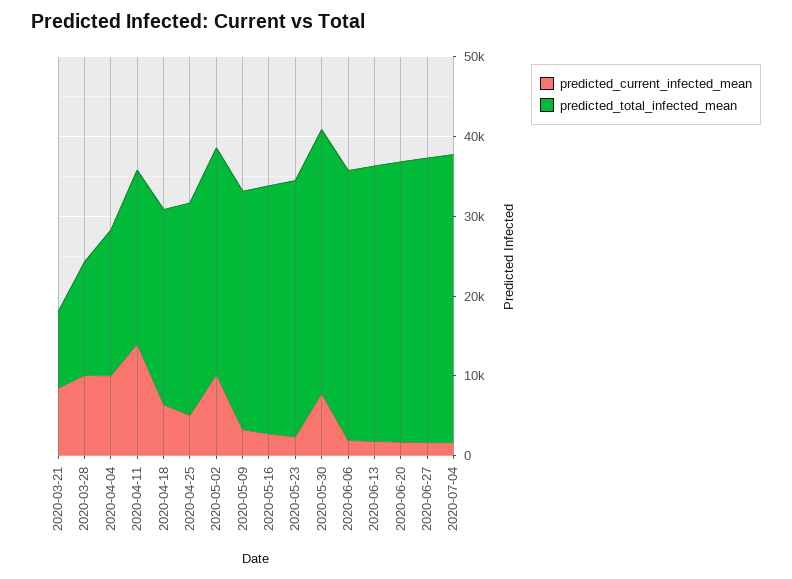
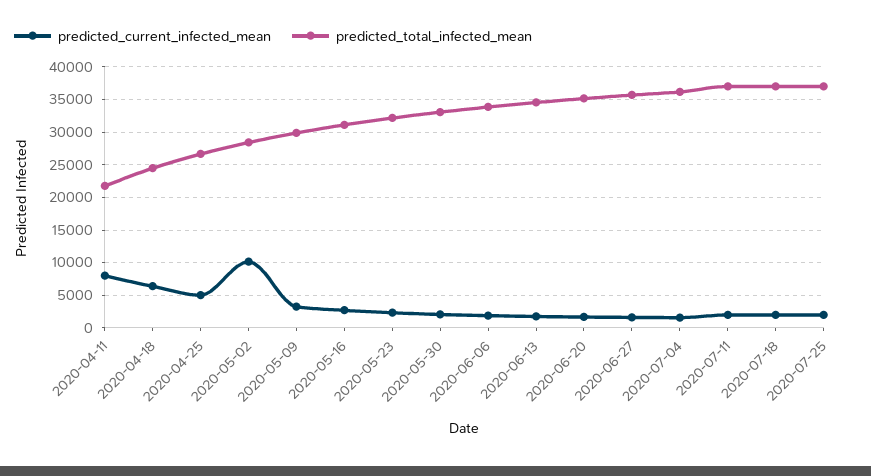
predicted_current_infected_mean, 2020-03-21: 8000 -> none
predicted_total_infected_mean, 2020-03-21: 10000 -> none
predicted_current_infected_mean, 2020-03-28: 10000 -> none
predicted_total_infected_mean, 2020-03-28: 14000 -> none
predicted_current_infected_mean, 2020-04-04: 10000 -> none
predicted_total_infected_mean, 2020-04-04: 18000 -> none
predicted_current_infected_mean, 2020-04-11: 14000 -> 8000
predicted_current_infected_mean, 2020-05-30: 8000 -> 2000
predicted_current_infected_mean, 2020-07-11: none -> 2000
predicted_total_infected_mean, 2020-07-11: none -> 37000
predicted_current_infected_mean, 2020-07-18: none -> 2000
predicted_total_infected_mean, 2020-07-18: none -> 37000
predicted_current_infected_mean, 2020-07-25: none -> 2000
predicted_total_infected_mean, 2020-07-25: none -> 37000

